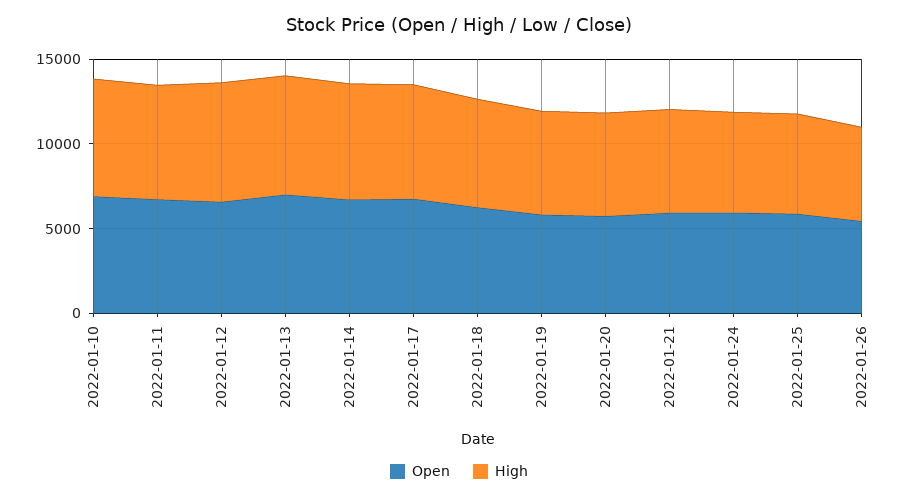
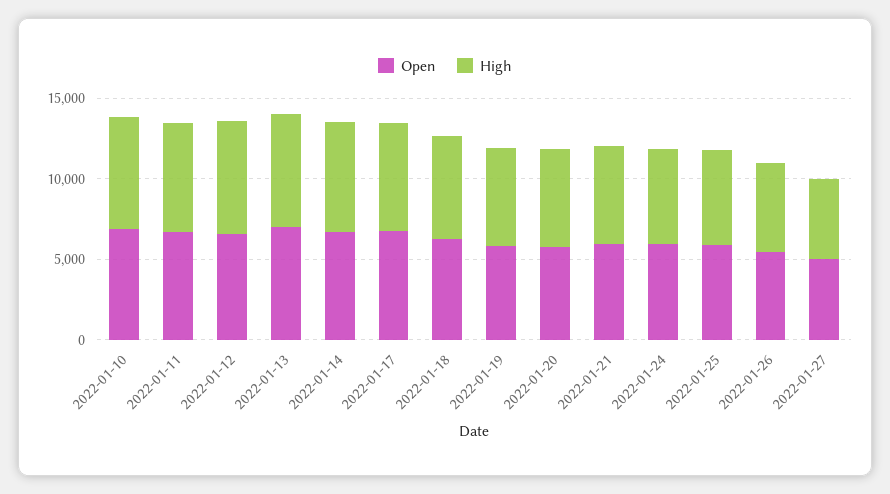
Open, 2022-01-27: none -> 5000
High, 2022-01-27: none -> 5000

